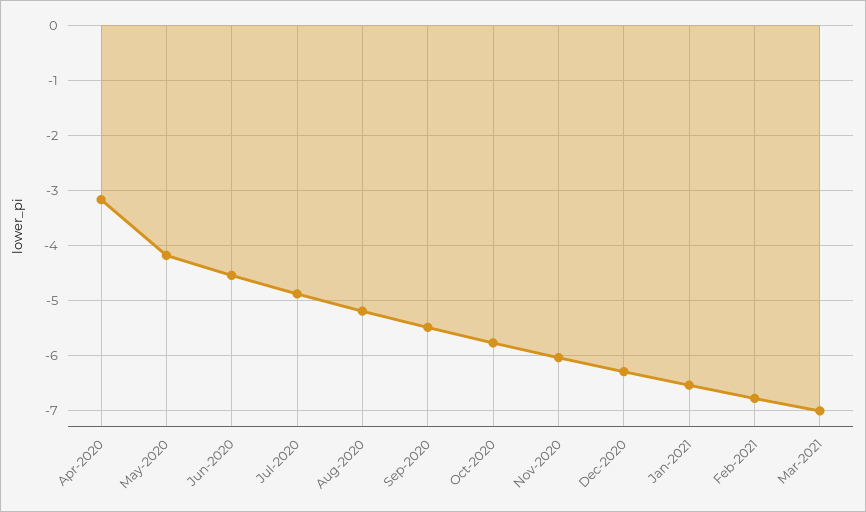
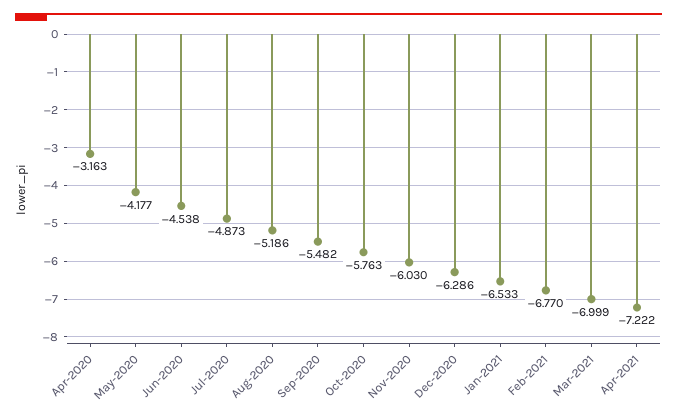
Apr-2021: none -> -7.222

